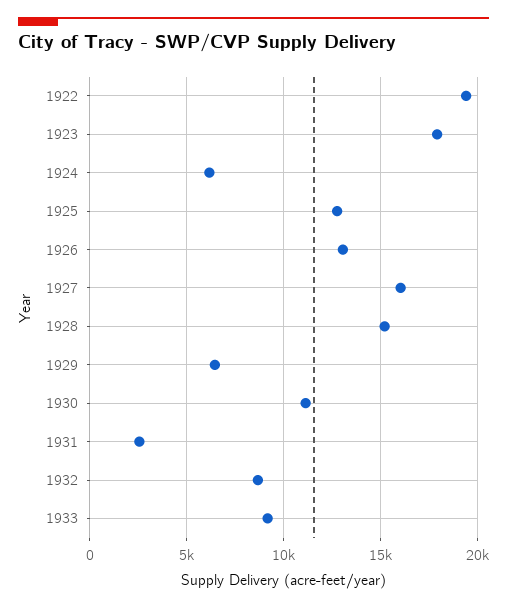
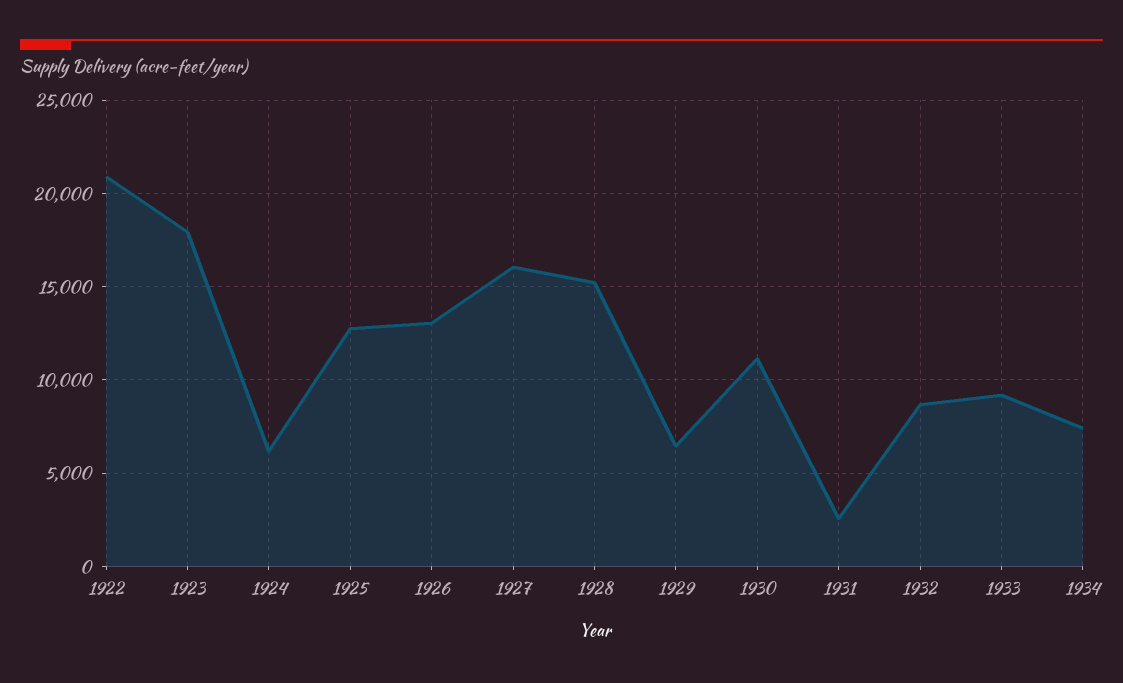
1922: 19500 -> 21000
1934: none -> 7500

